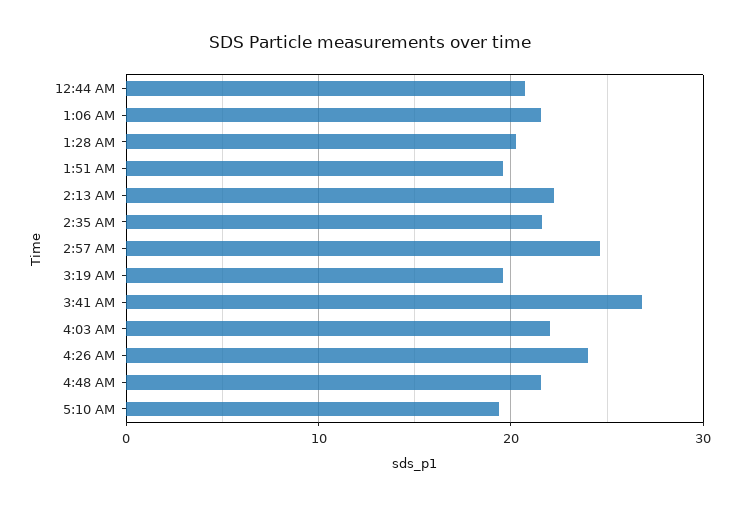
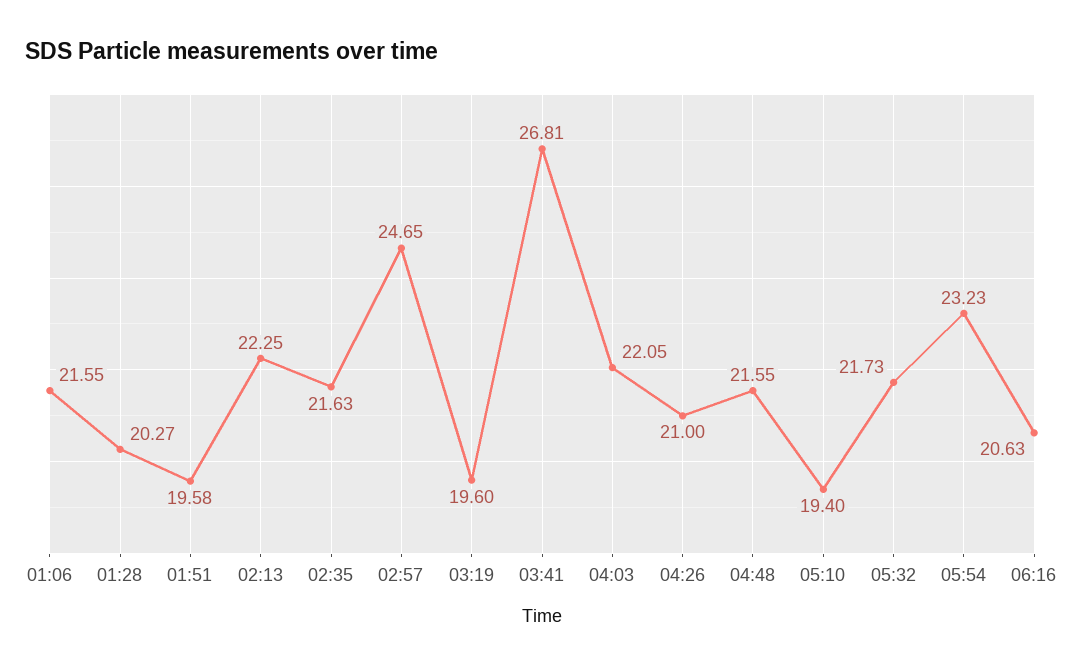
12:44 AM: 21 -> none
4:26 AM: 24 -> 21
05:32: none -> 21.73
05:54: none -> 23.23
06:16: none -> 20.63

